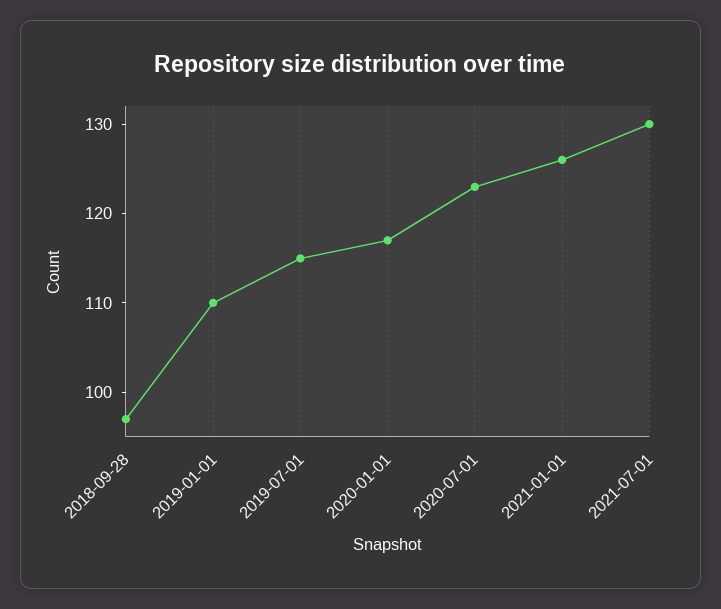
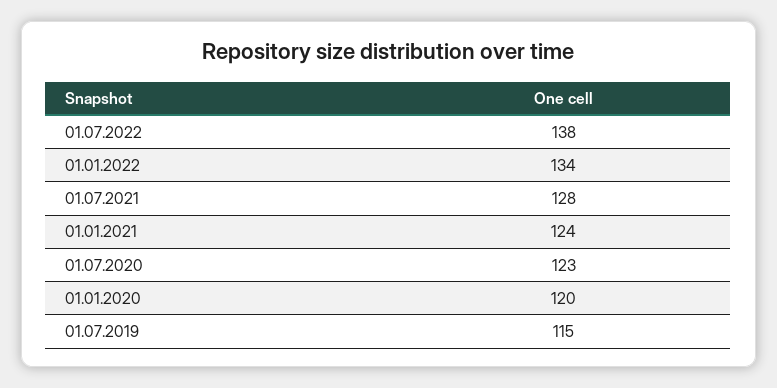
2018-09-28: 97 -> none
2019-01-01: 110 -> none
2020-01-01: 117 -> 120
2021-01-01: 126 -> 124
2021-07-01: 130 -> 128
01.07.2022: none -> 138
01.01.2022: none -> 134

